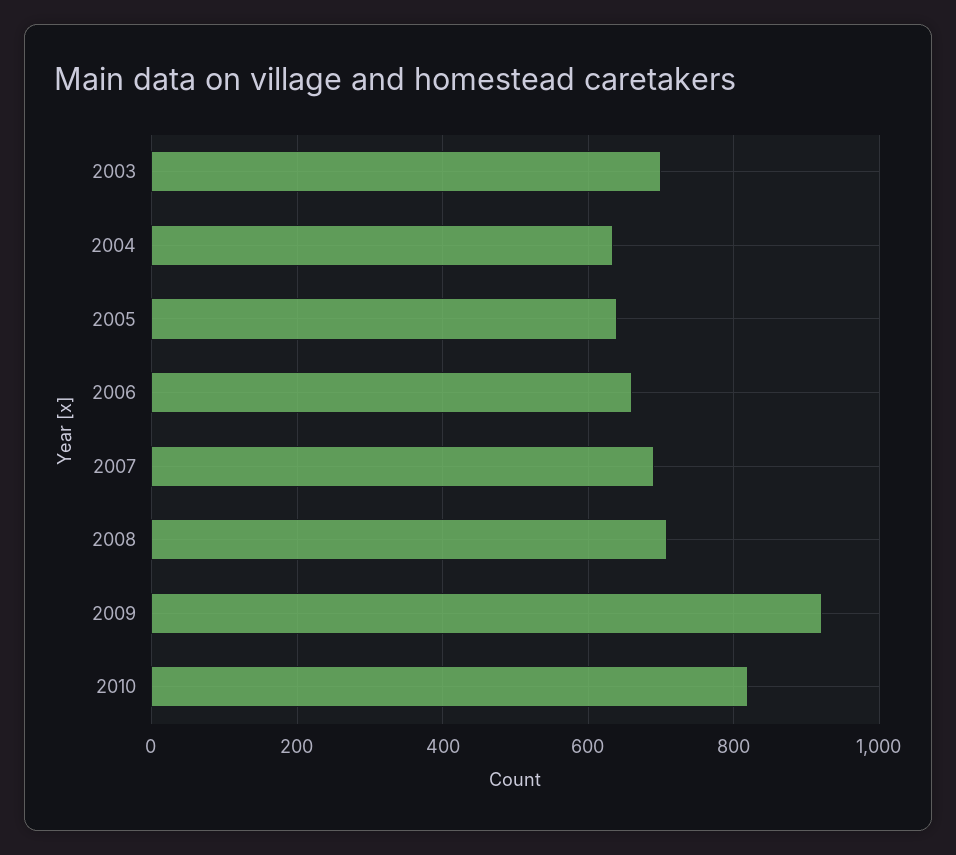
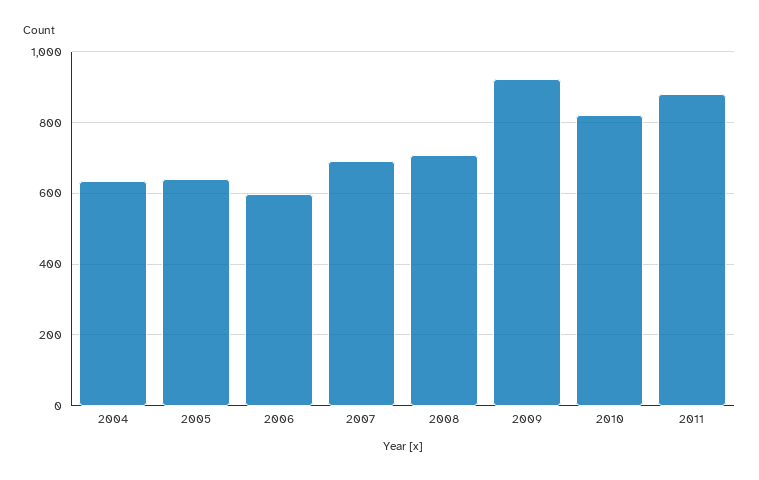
2003: 700 -> none
2006: 660 -> 600
2011: none -> 880

